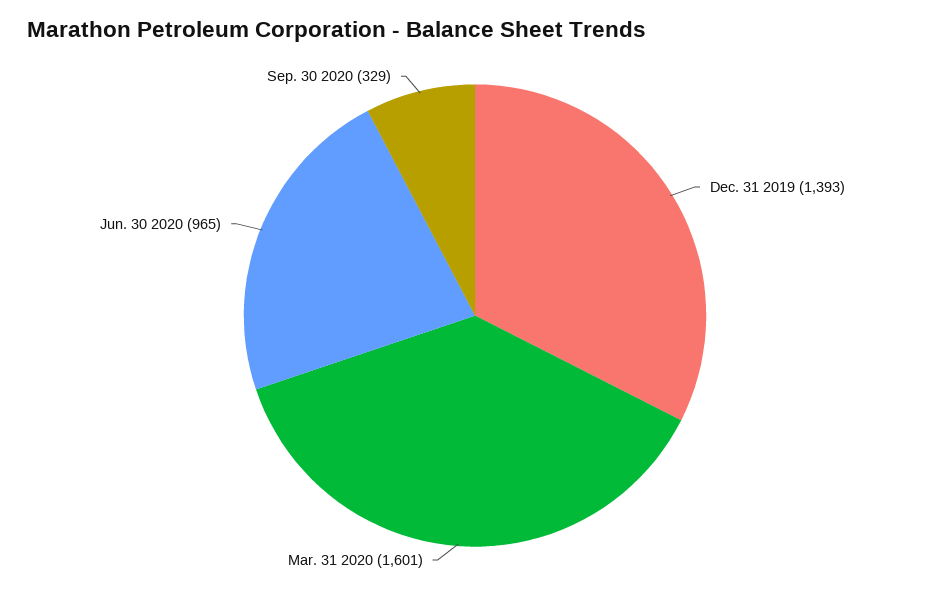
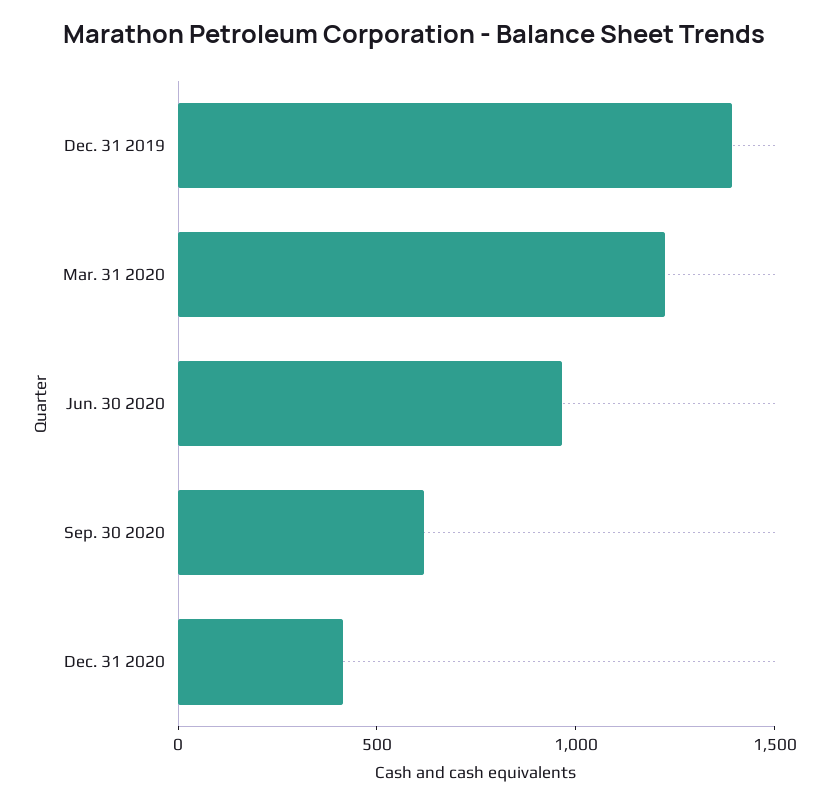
Mar. 31 2020: 1601 -> 1200
Sep. 30 2020: 329 -> 600
Dec. 31 2020: none -> 400

